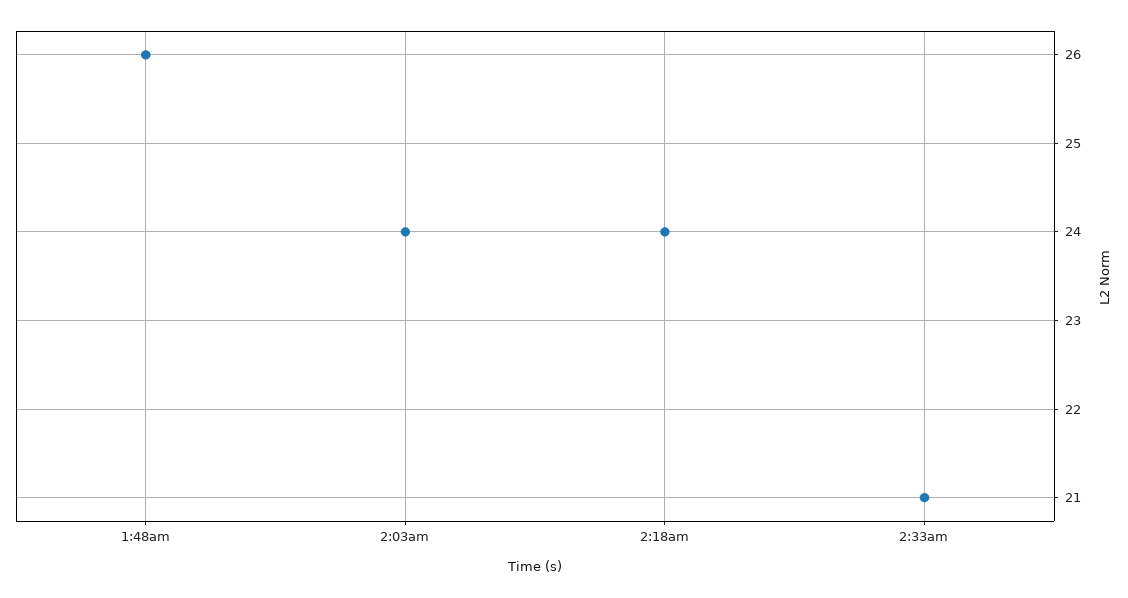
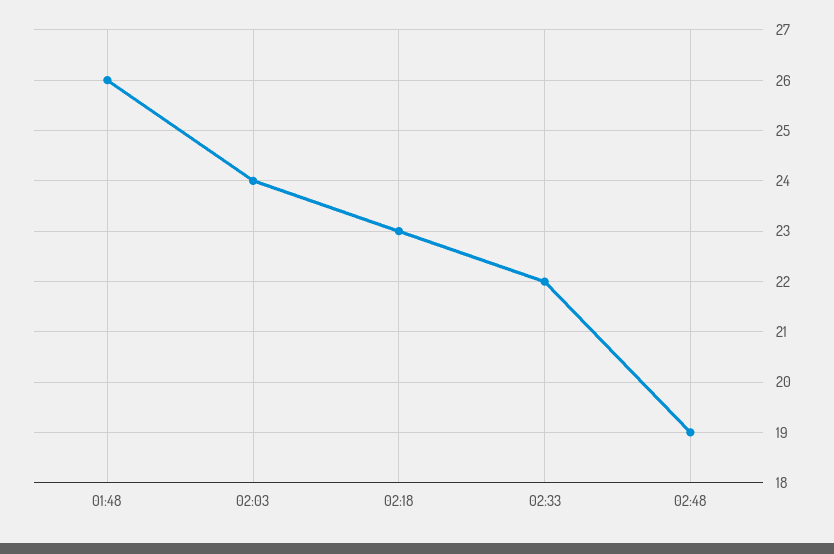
2:18am: 24 -> 23
2:33am: 21 -> 22
02:48: none -> 19

